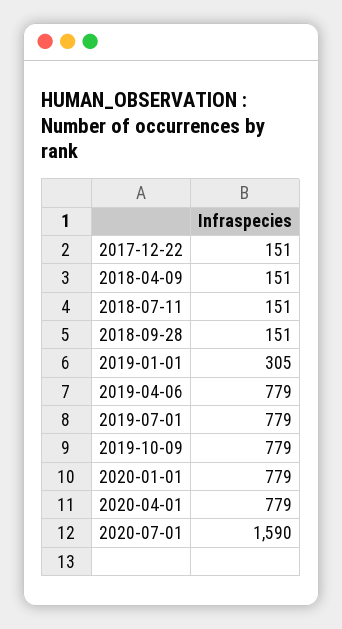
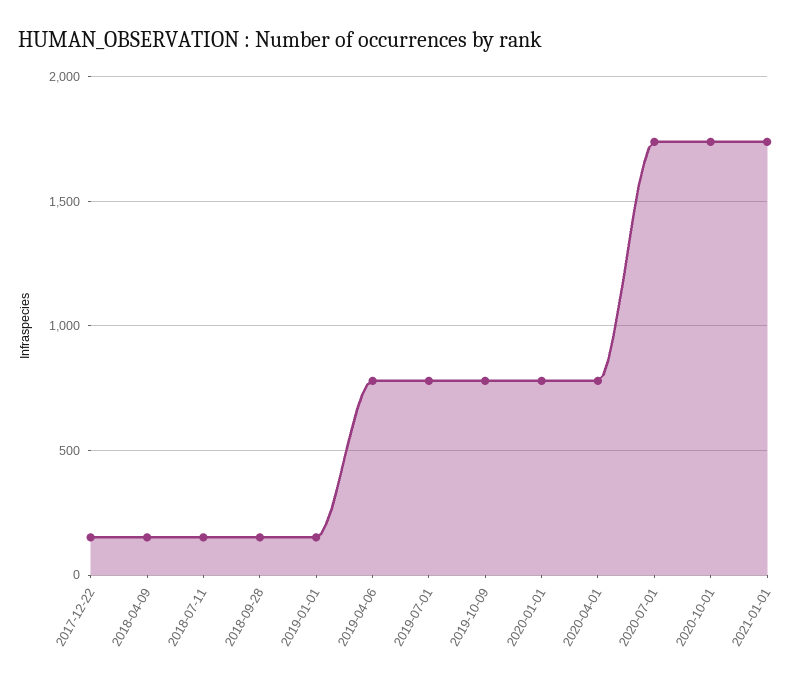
2019-01-01: 305 -> 150
2020-07-01: 1590 -> 1750
2020-10-01: none -> 1750
2021-01-01: none -> 1750

